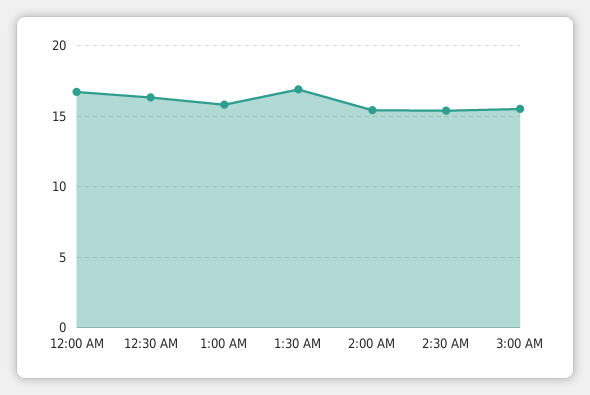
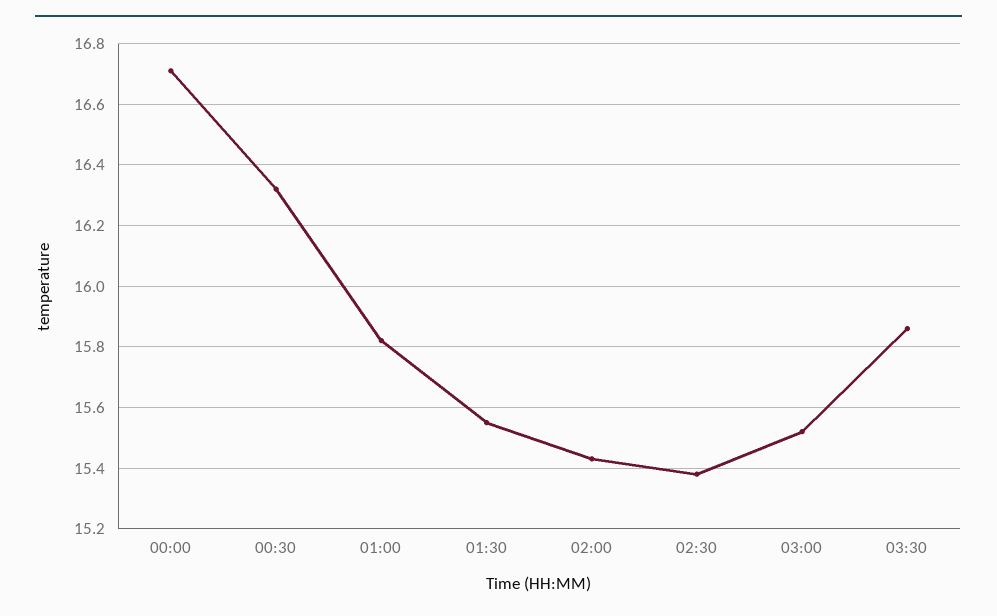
1:30 AM: 17 -> 15.55
03:30: none -> 15.85

